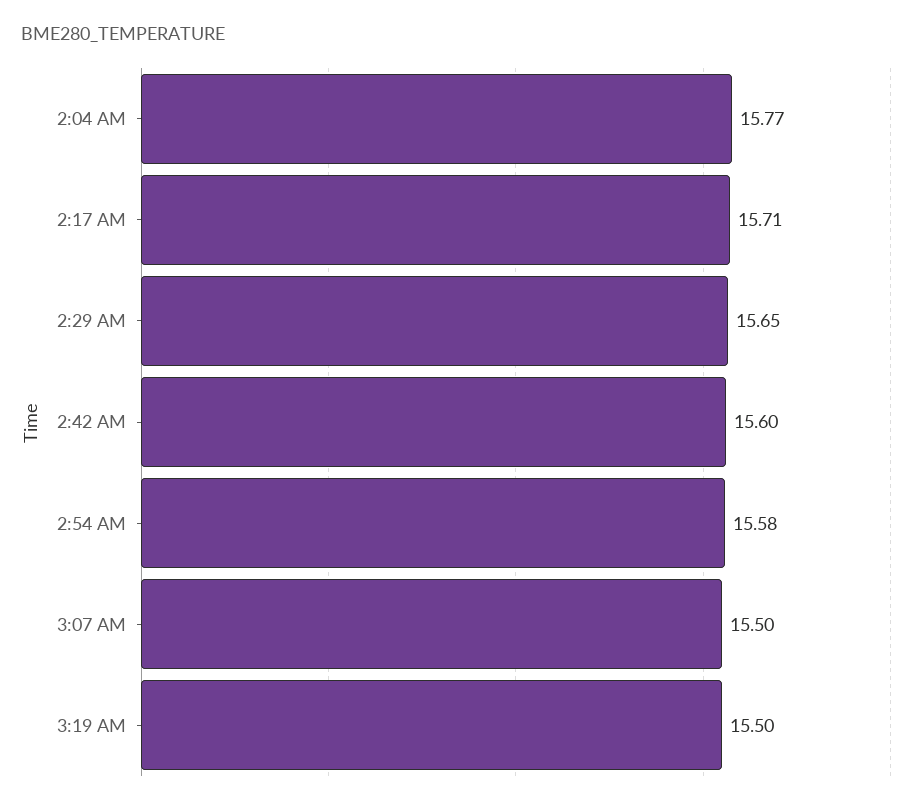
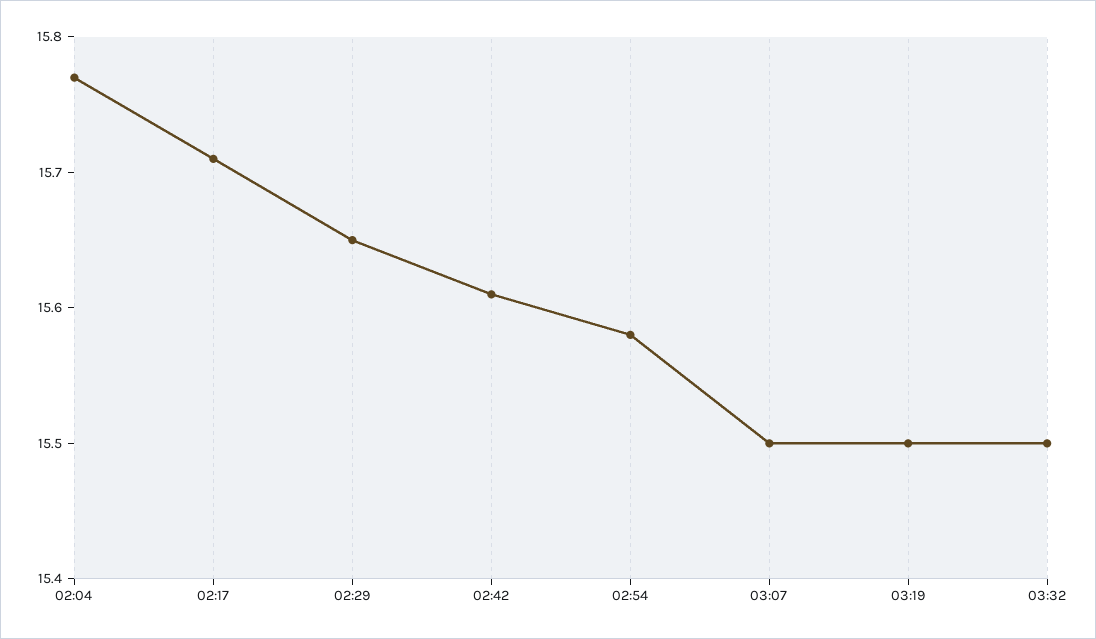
2:42 AM: 15.6 -> 15.61
03:32: none -> 15.5

